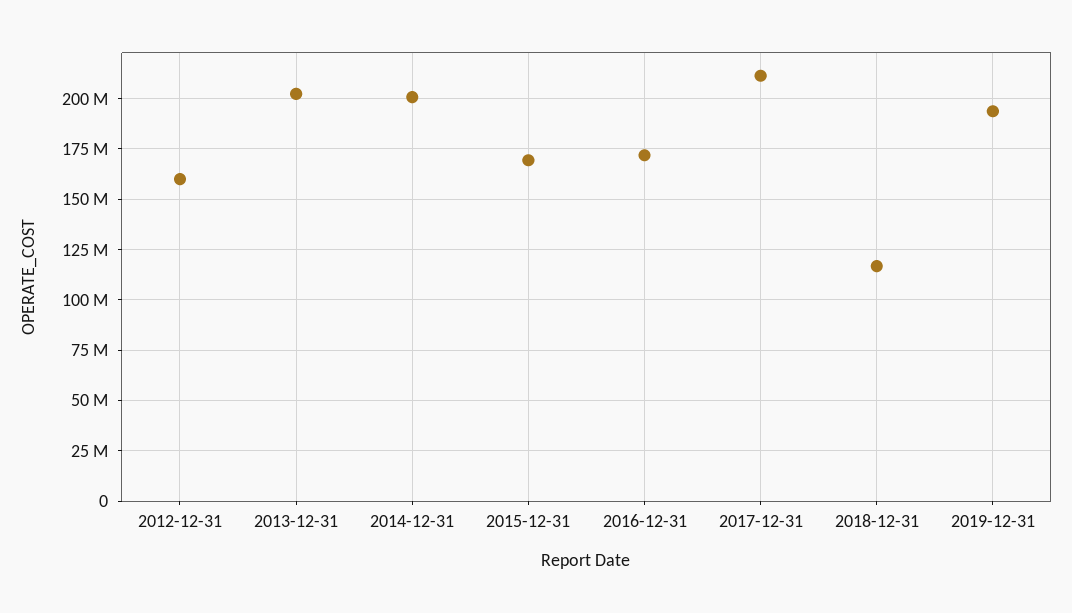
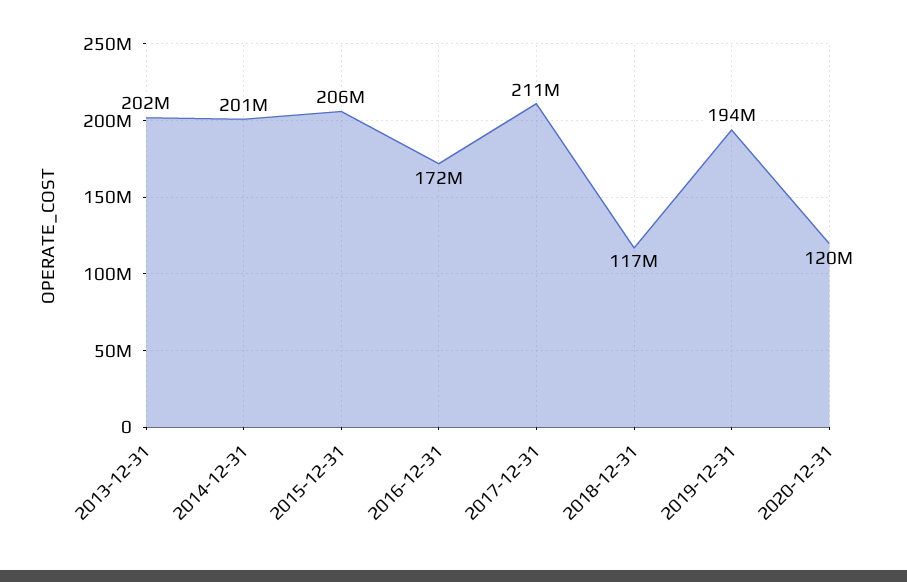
2012-12-31: 160000000 -> none
2015-12-31: 170000000 -> 206000000
2020-12-31: none -> 120000000

